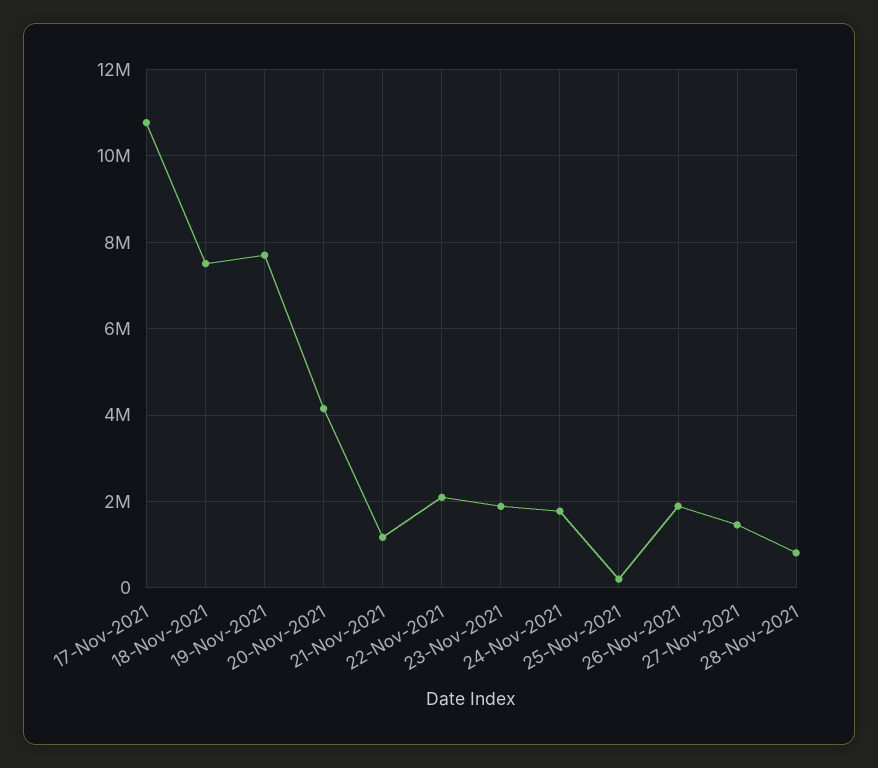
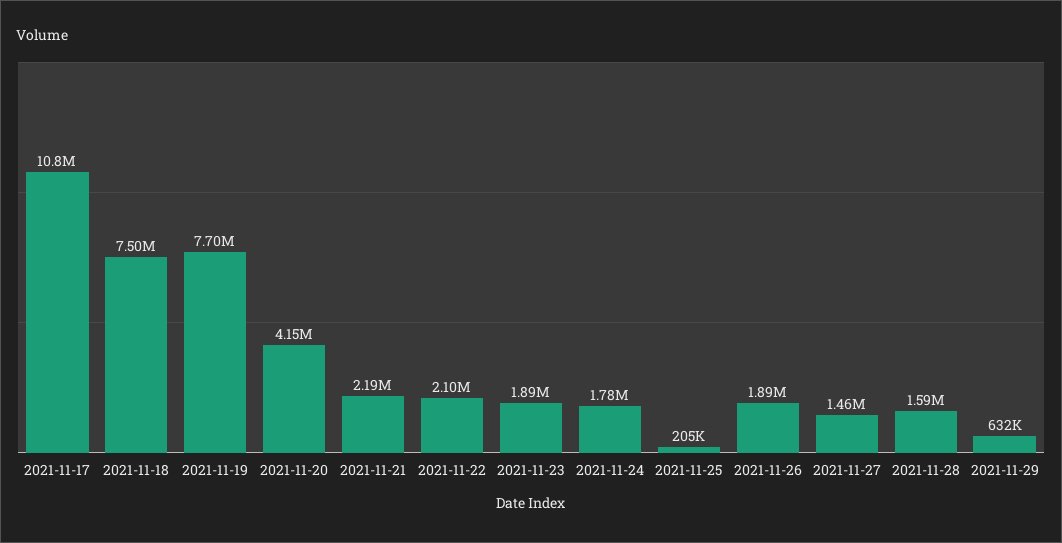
21-Nov-2021: 1200000 -> 2190000
28-Nov-2021: 800000 -> 1590000
2021-11-29: none -> 632000

